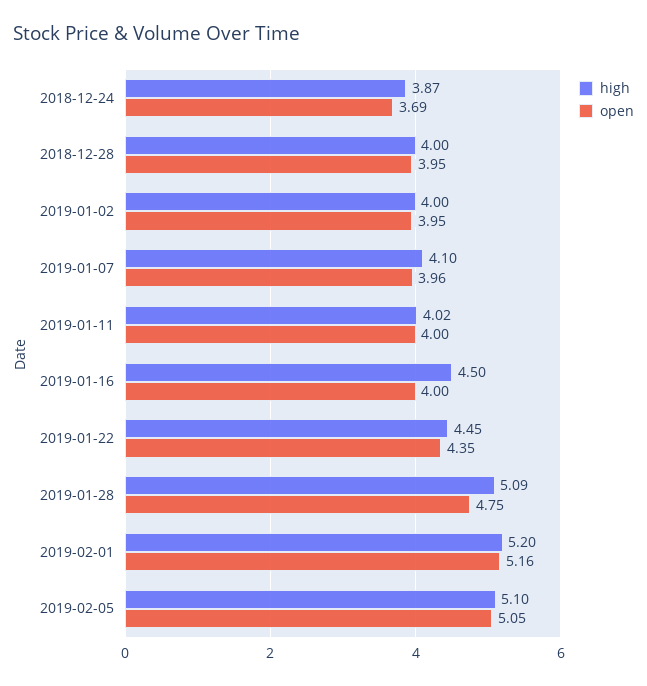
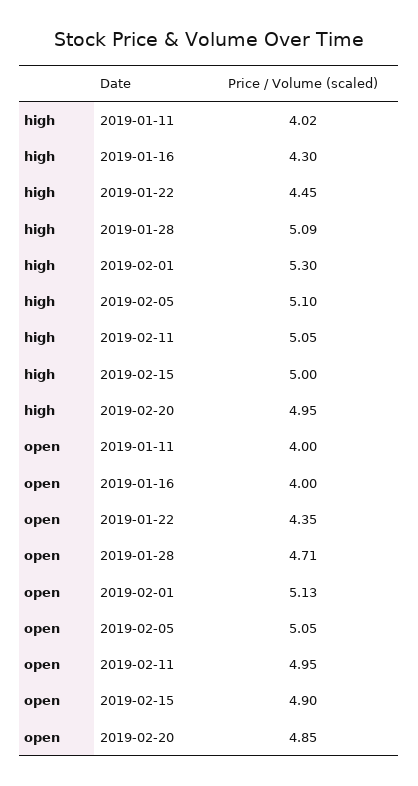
high, 2018-12-24: 3.87 -> none
open, 2018-12-24: 3.69 -> none
high, 2018-12-28: 4 -> none
open, 2018-12-28: 3.95 -> none
high, 2019-01-02: 4 -> none
open, 2019-01-02: 3.95 -> none
high, 2019-01-07: 4.1 -> none
open, 2019-01-07: 3.96 -> none
high, 2019-01-16: 4.5 -> 4.3
open, 2019-01-28: 4.75 -> 4.71
high, 2019-02-01: 5.2 -> 5.3
open, 2019-02-01: 5.16 -> 5.13
high, 2019-02-11: none -> 5.05
high, 2019-02-15: none -> 5
high, 2019-02-20: none -> 4.95
open, 2019-02-11: none -> 4.95
open, 2019-02-15: none -> 4.9
open, 2019-02-20: none -> 4.85

